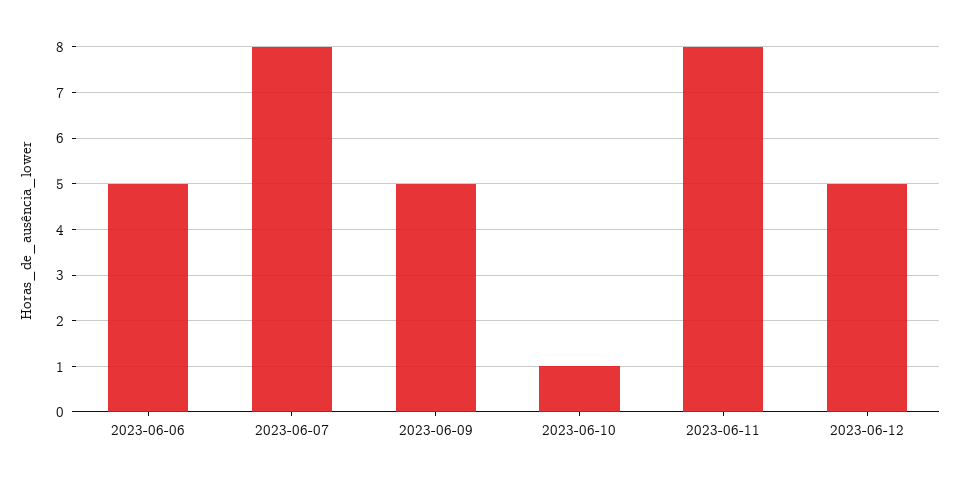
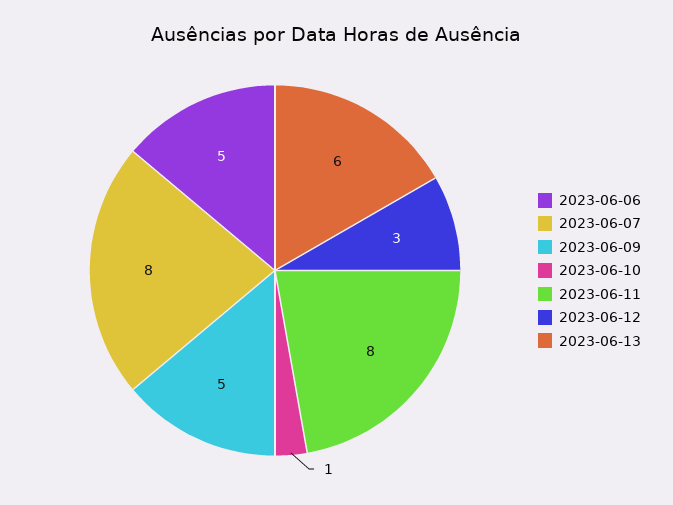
2023-06-12: 5 -> 3
2023-06-13: none -> 6

